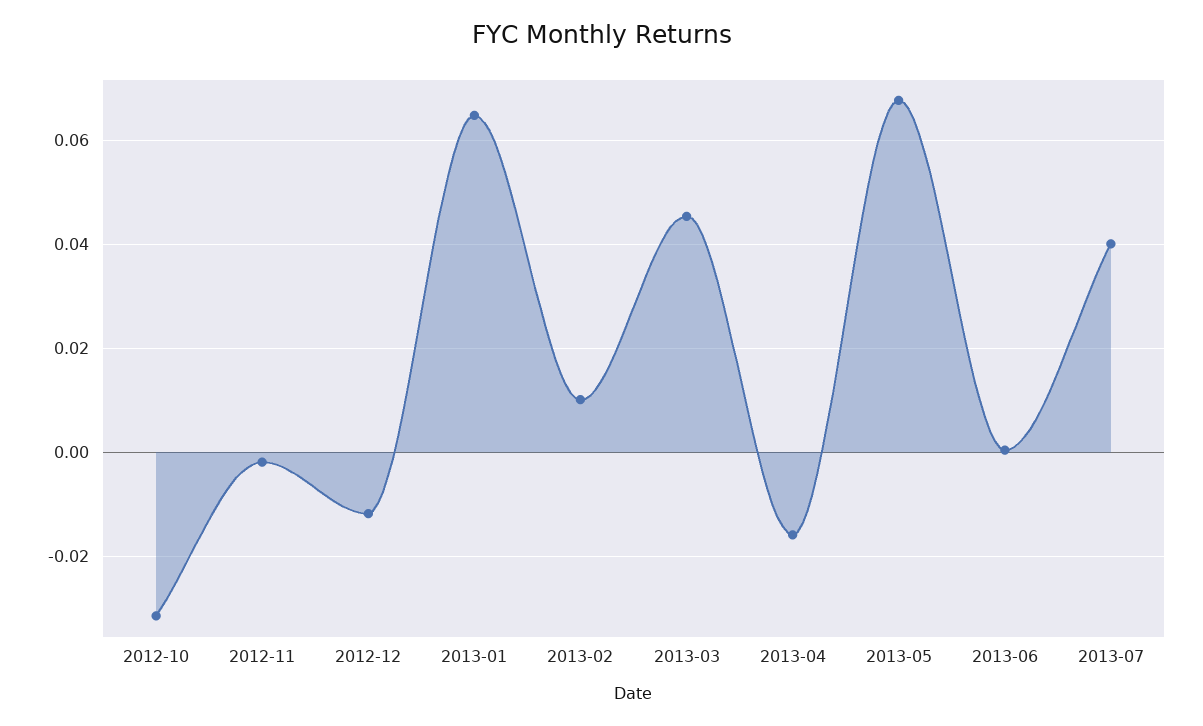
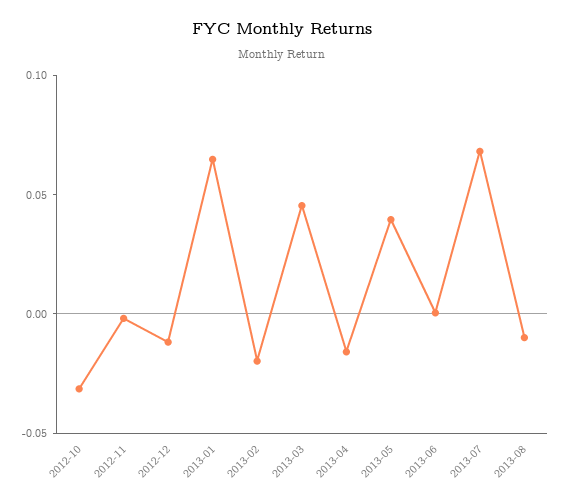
2013-02: 0.01 -> -0.02
2013-05: 0.068 -> 0.04
2013-07: 0.04 -> 0.07
2013-08: none -> -0.01

